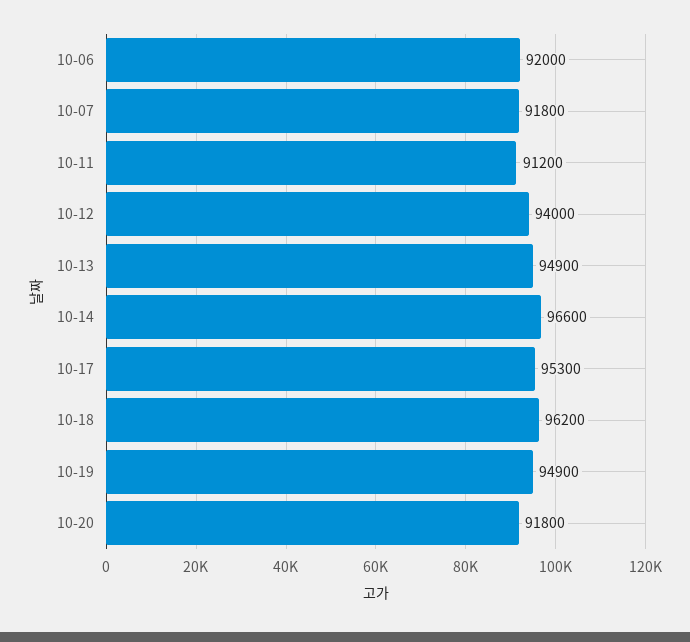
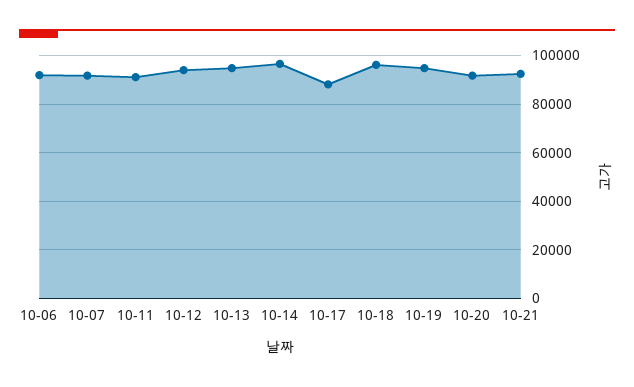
10-17: 95300 -> 87500
10-21: none -> 92500

